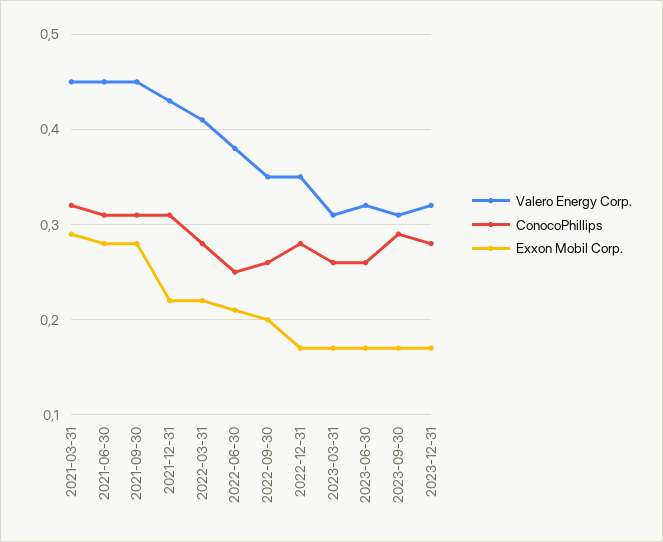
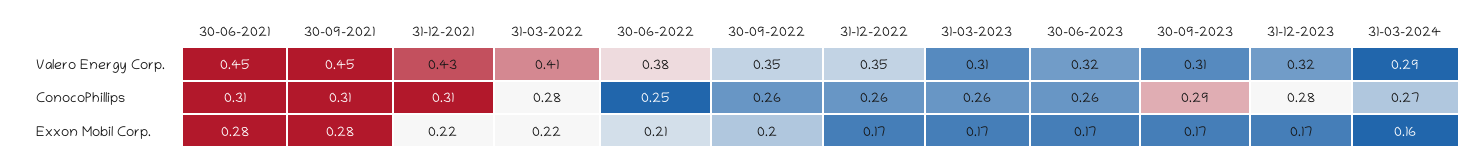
Valero Energy Corp., 2021-03-31: 0.45 -> none
ConocoPhillips, 2021-03-31: 0.32 -> none
Exxon Mobil Corp., 2021-03-31: 0.29 -> none
ConocoPhillips, 2022-12-31: 0.28 -> 0.26
Valero Energy Corp., 31-03-2024: none -> 0.29
ConocoPhillips, 31-03-2024: none -> 0.27
Exxon Mobil Corp., 31-03-2024: none -> 0.16

